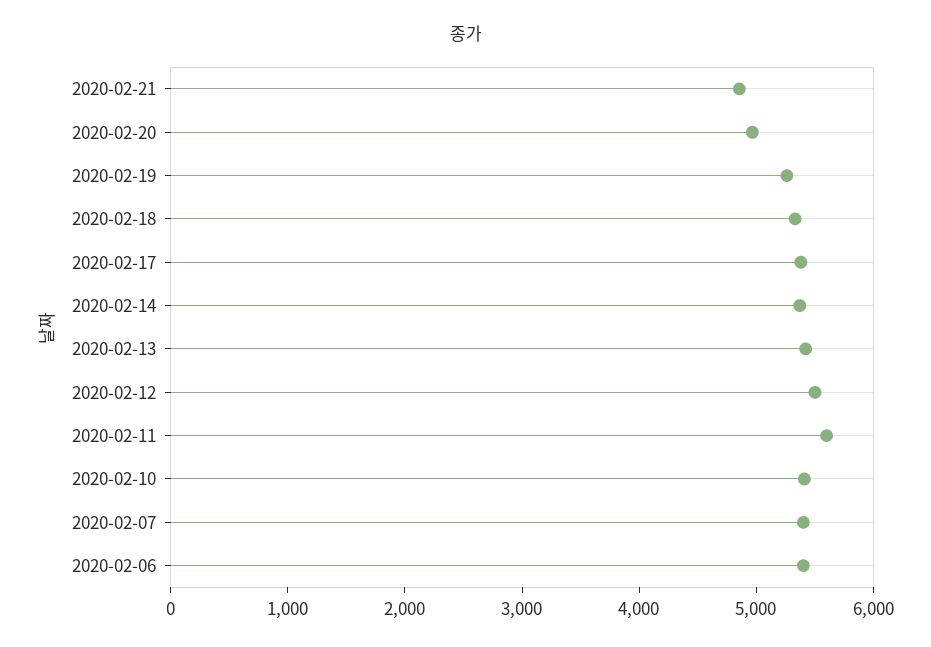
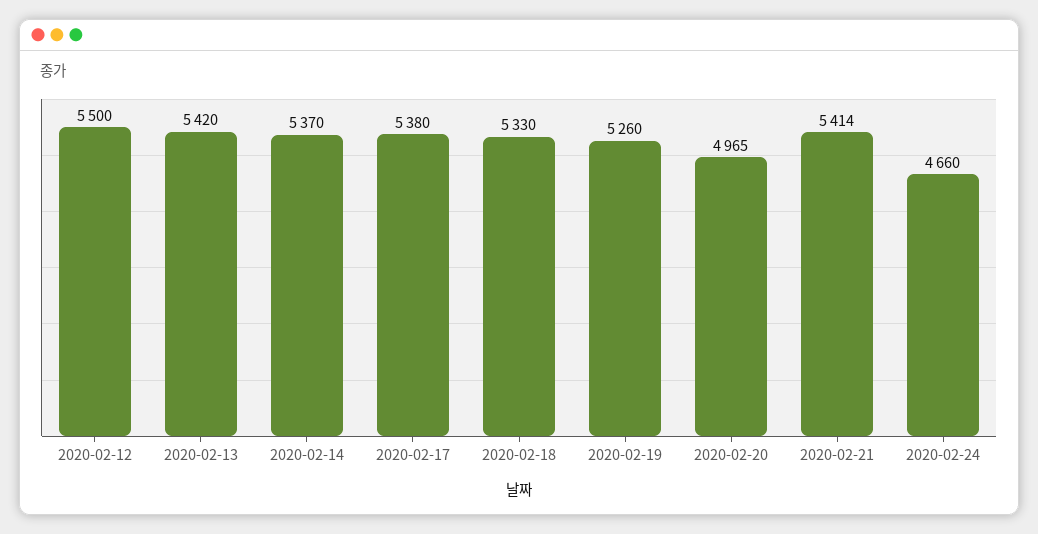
2020-02-21: 4800 -> 5414
2020-02-11: 5600 -> none
2020-02-10: 5400 -> none
2020-02-07: 5400 -> none
2020-02-06: 5400 -> none
2020-02-24: none -> 4660

